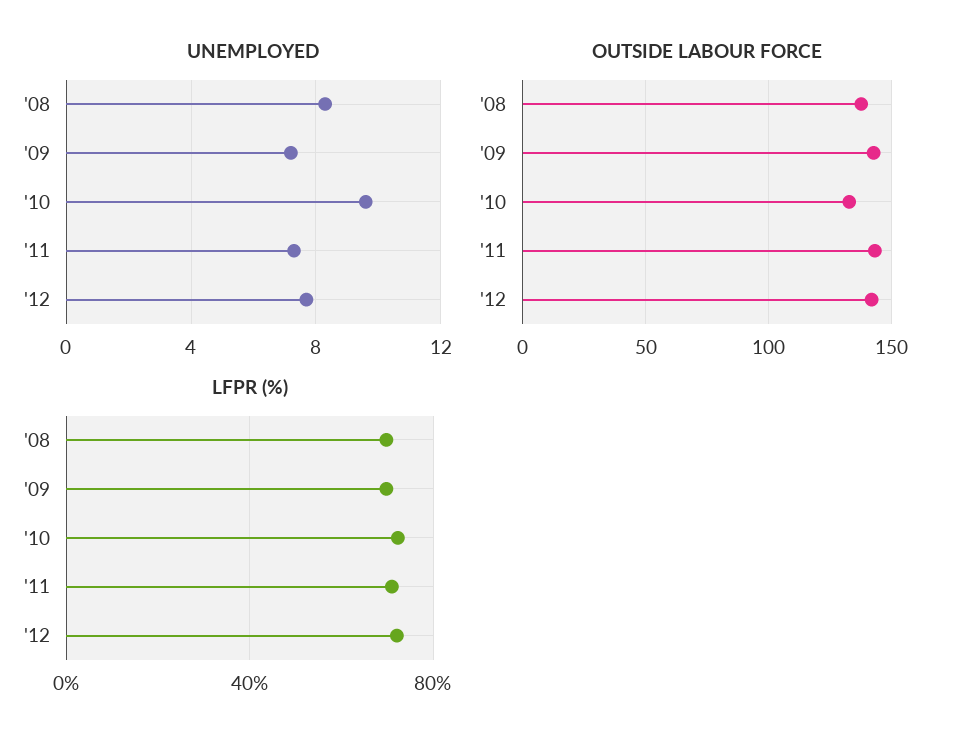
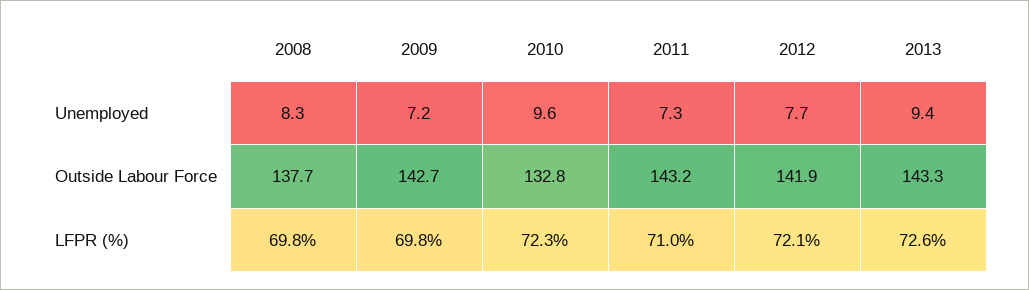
UNEMPLOYED, 2013: none -> 9.4
OUTSIDE LABOUR FORCE, 2013: none -> 143.3
LFPR (%), 2013: none -> 72.6

